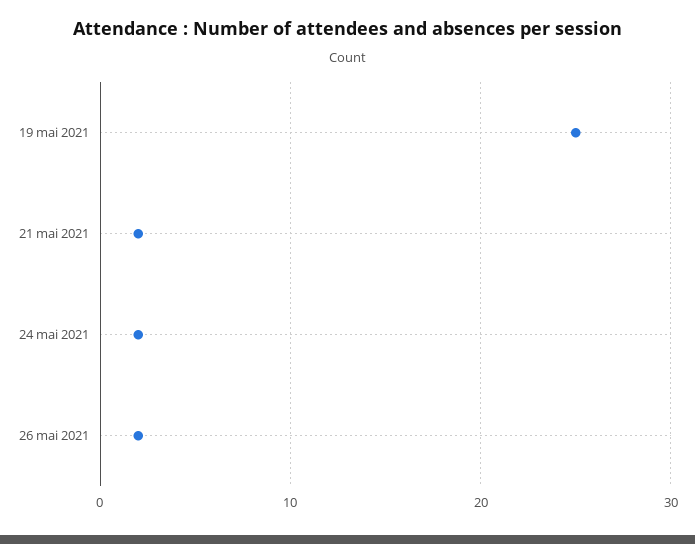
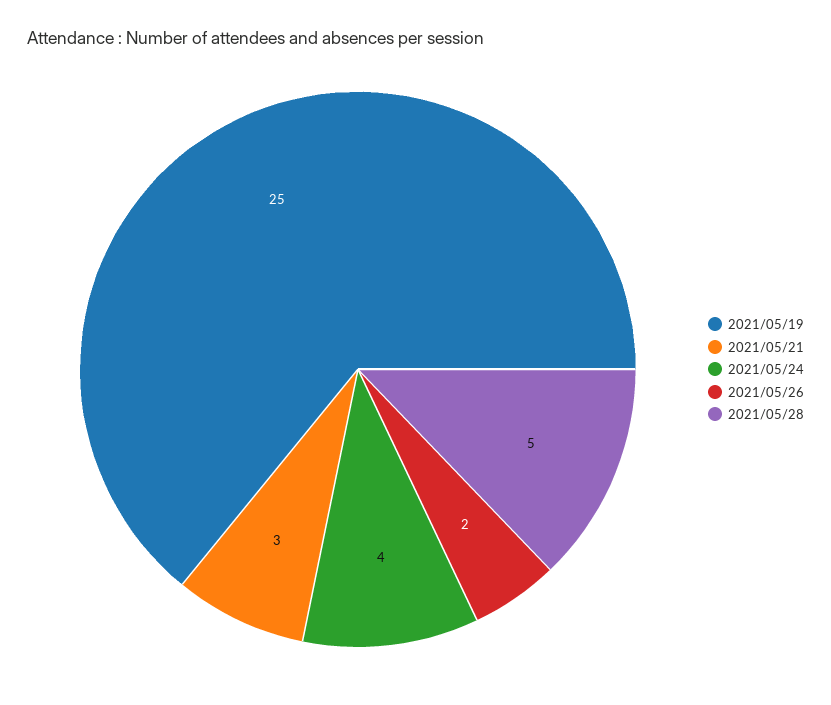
21 mai 2021: 2 -> 3
24 mai 2021: 2 -> 4
2021/05/28: none -> 5

